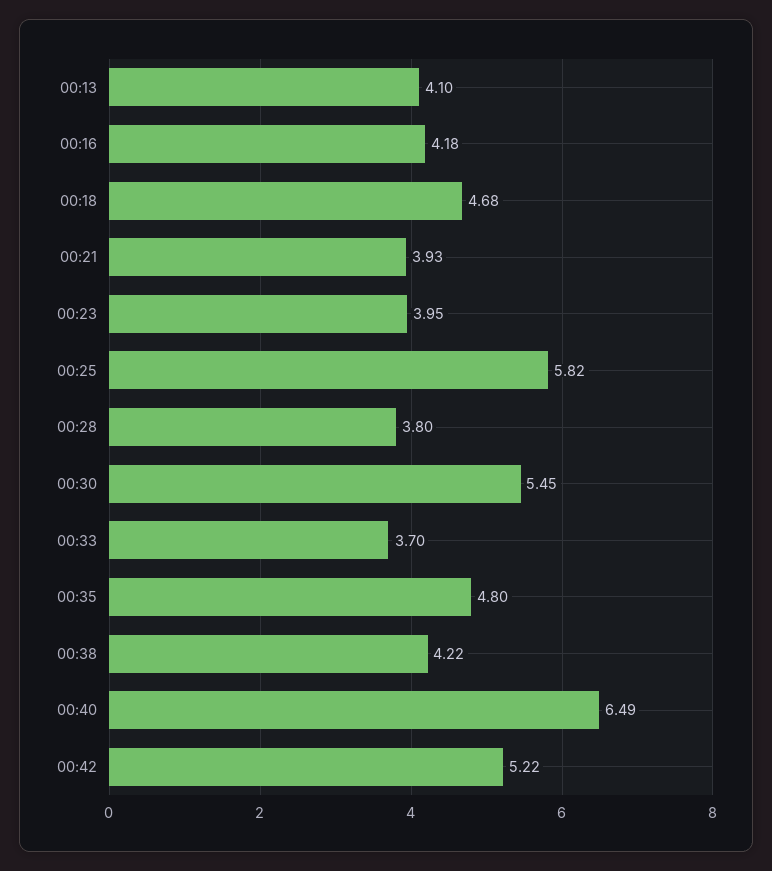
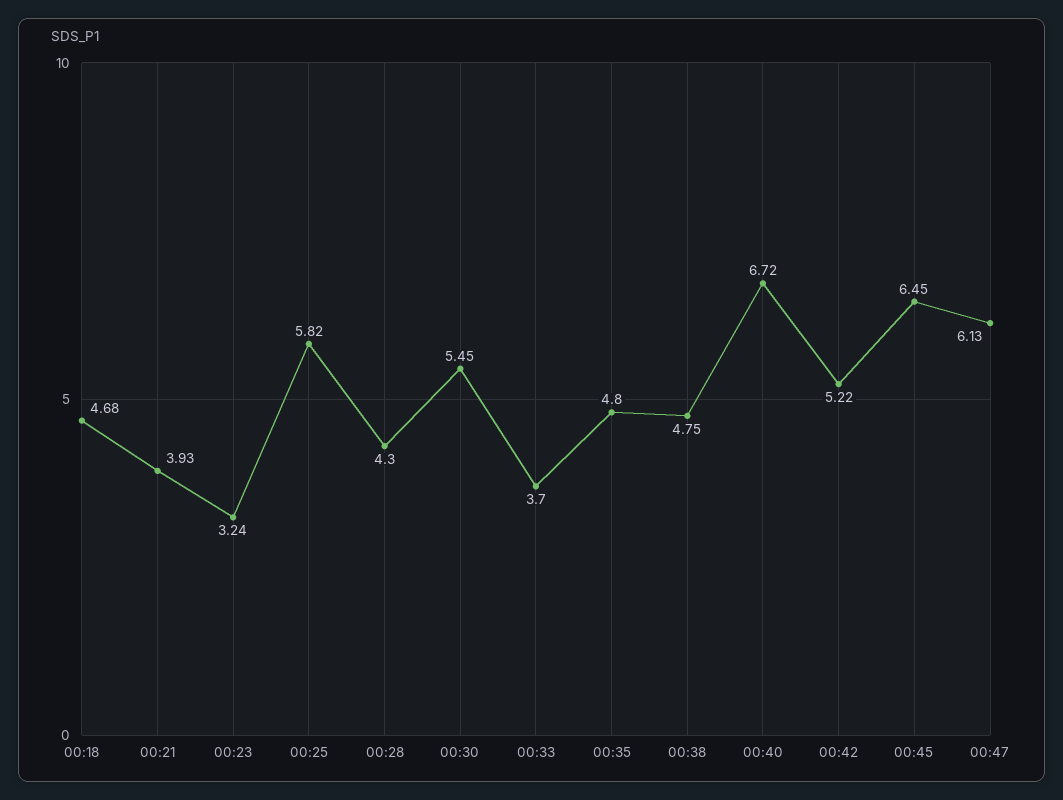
00:13: 4.1 -> none
00:16: 4.18 -> none
00:23: 3.95 -> 3.24
00:28: 3.8 -> 4.3
00:38: 4.22 -> 4.75
00:40: 6.49 -> 6.72
00:45: none -> 6.45
00:47: none -> 6.13

